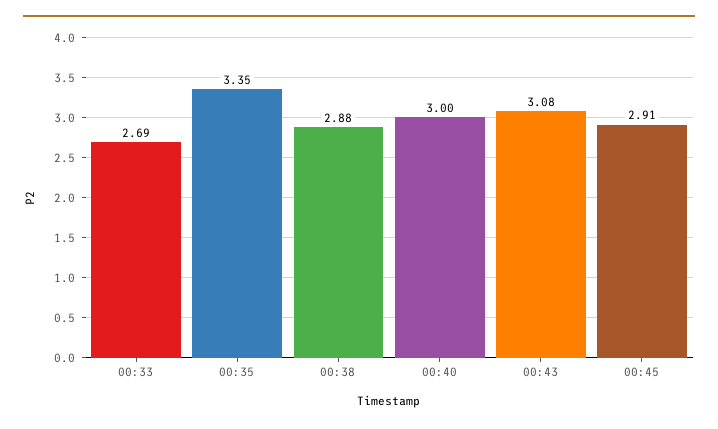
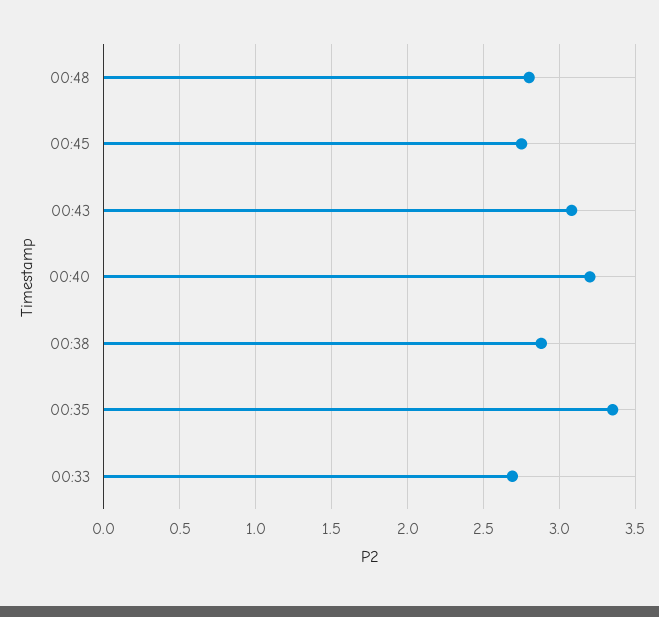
00:40: 3 -> 3.2
00:45: 2.91 -> 2.75
00:48: none -> 2.8

